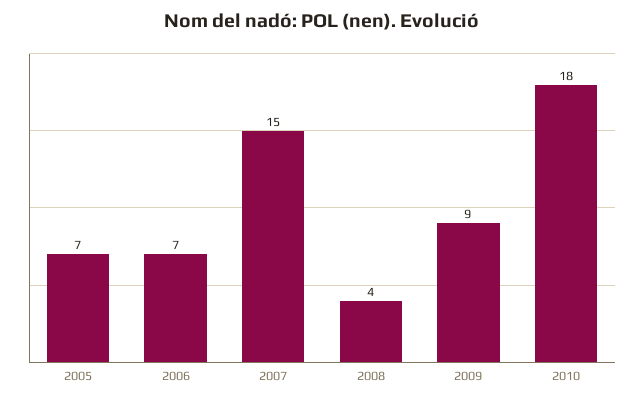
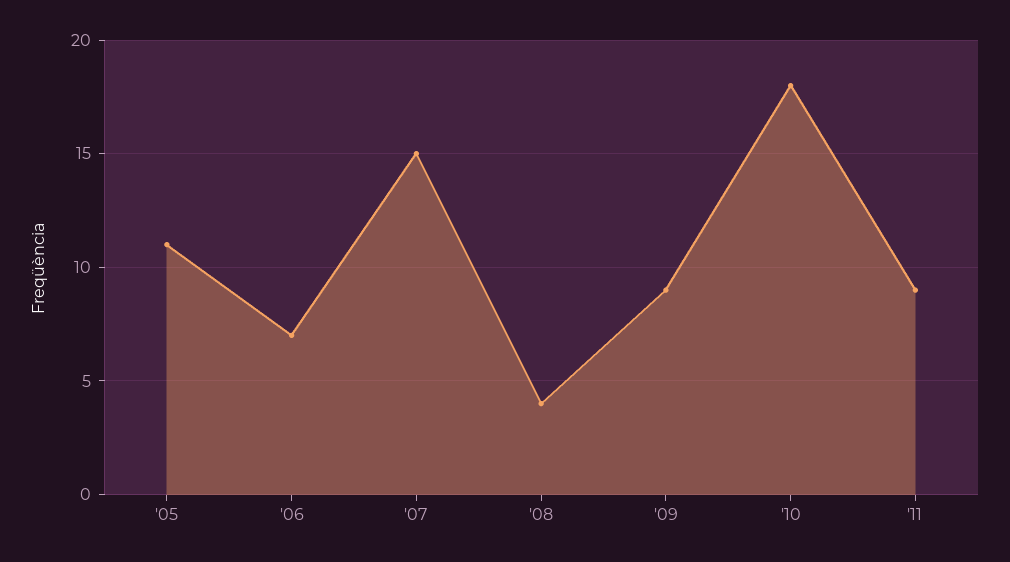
2005: 7 -> 11
'11: none -> 9

